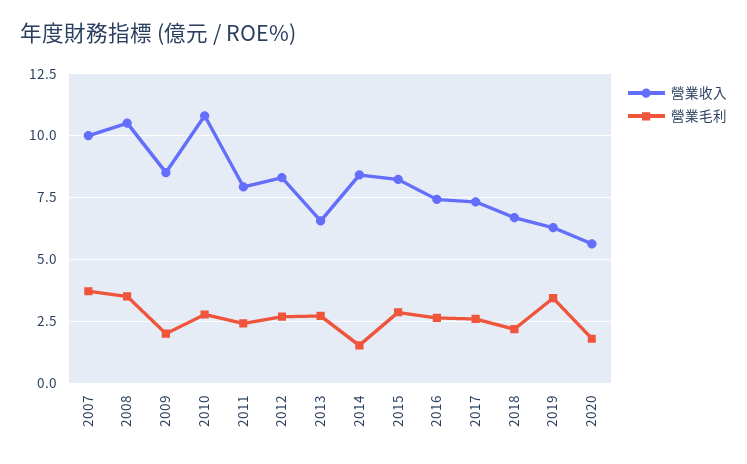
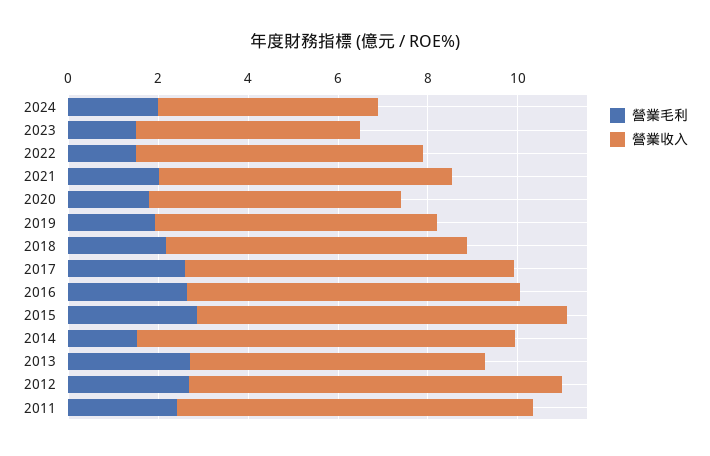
營業收入, 2007: 10 -> none
營業毛利, 2007: 3.75 -> none
營業收入, 2008: 10.5 -> none
營業毛利, 2008: 3.5 -> none
營業收入, 2009: 8.5 -> none
營業毛利, 2009: 2 -> none
營業收入, 2010: 10.75 -> none
營業毛利, 2010: 2.75 -> none
營業毛利, 2019: 3.5 -> 2
營業毛利, 2024: none -> 2
營業收入, 2024: none -> 5
營業毛利, 2023: none -> 1.5
營業收入, 2023: none -> 5
營業毛利, 2022: none -> 1.5
營業收入, 2022: none -> 6.5
營業毛利, 2021: none -> 2
營業收入, 2021: none -> 6.5

